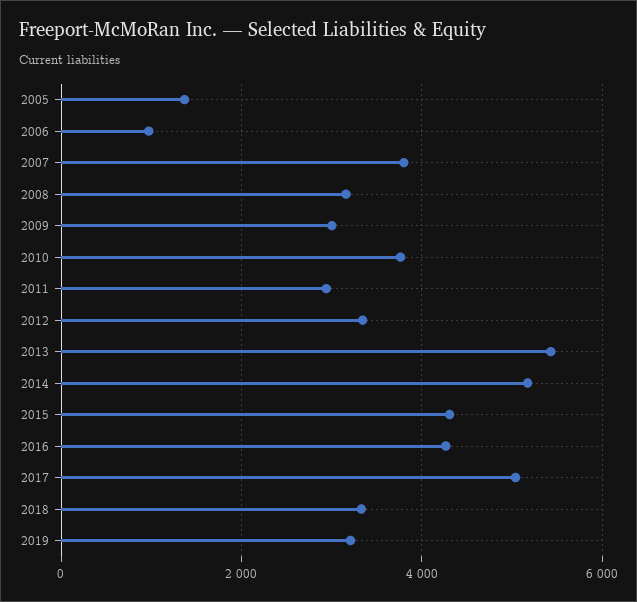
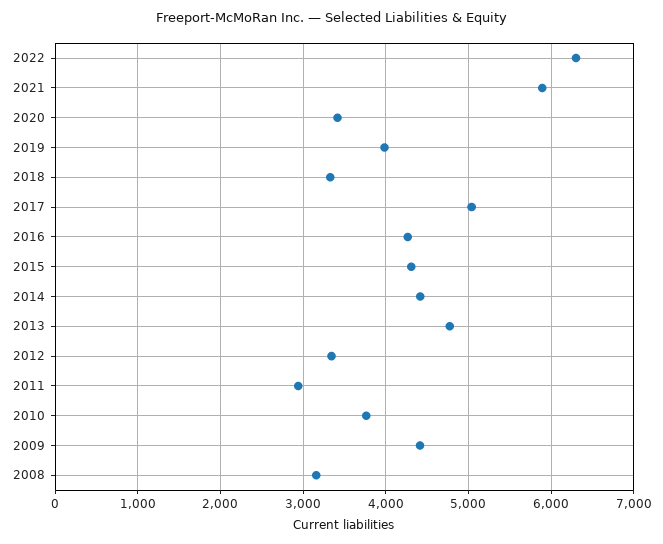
2005: 1400 -> none
2006: 1000 -> none
2007: 3800 -> none
2009: 3000 -> 4400
2013: 5400 -> 4800
2014: 5200 -> 4400
2019: 3200 -> 4000
2022: none -> 6300
2021: none -> 5900
2020: none -> 3400

